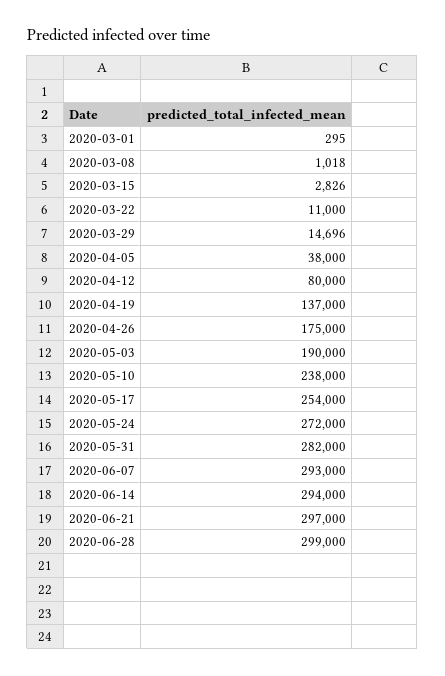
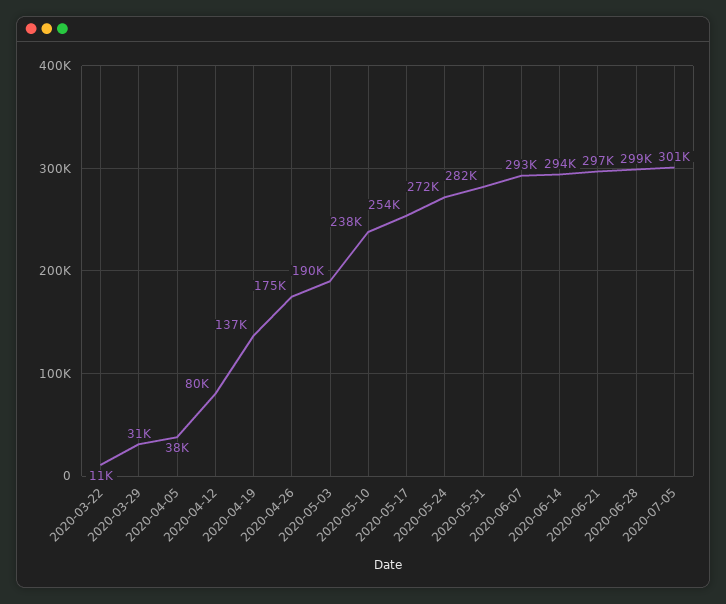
2020-03-01: 295 -> none
2020-03-08: 1018 -> none
2020-03-15: 2826 -> none
2020-03-29: 14696 -> 31000
2020-07-05: none -> 301000

